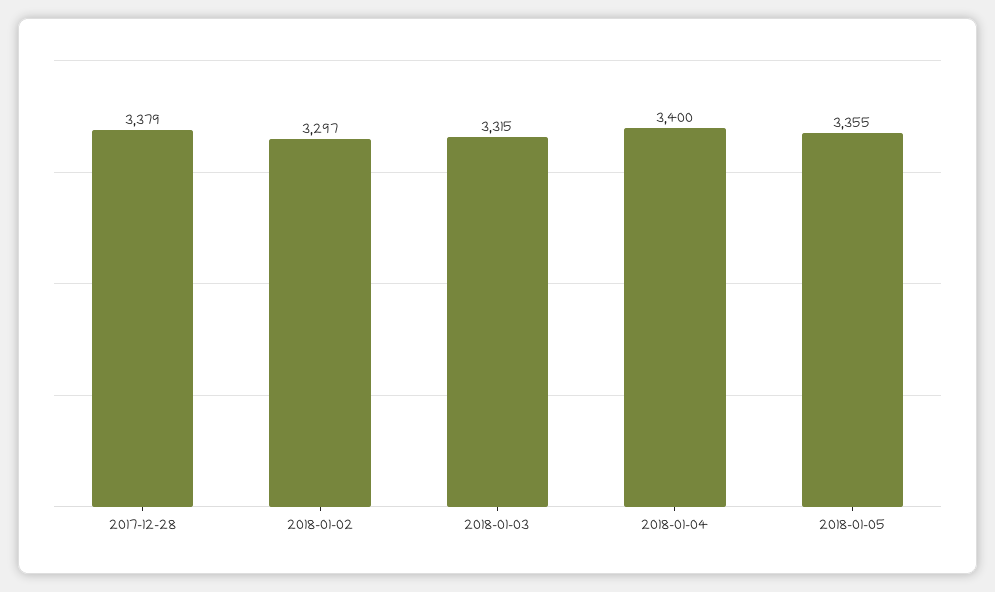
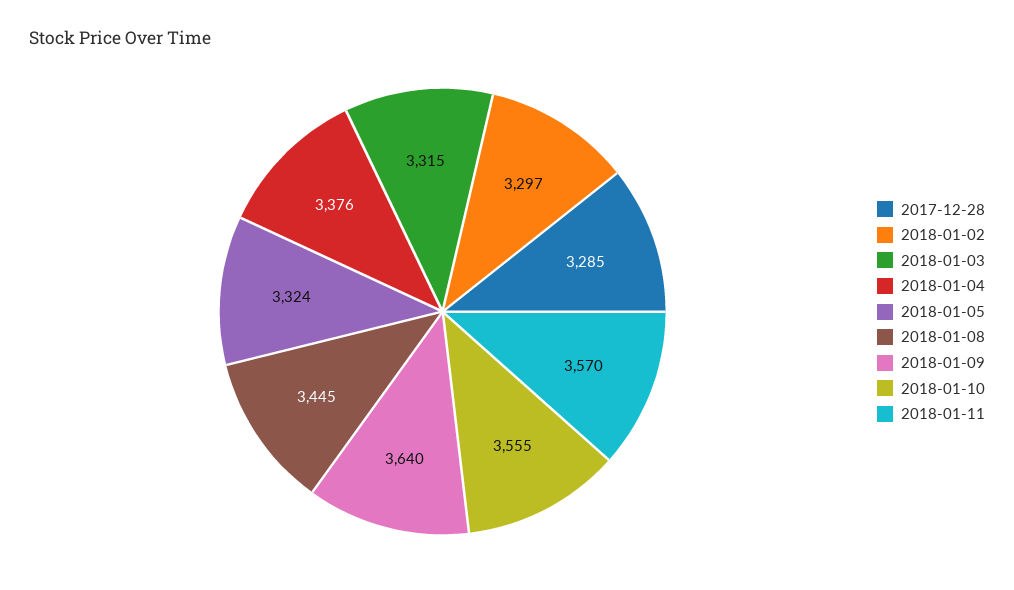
2017-12-28: 3379 -> 3285
2018-01-04: 3400 -> 3376
2018-01-05: 3355 -> 3324
2018-01-08: none -> 3445
2018-01-09: none -> 3640
2018-01-10: none -> 3555
2018-01-11: none -> 3570

